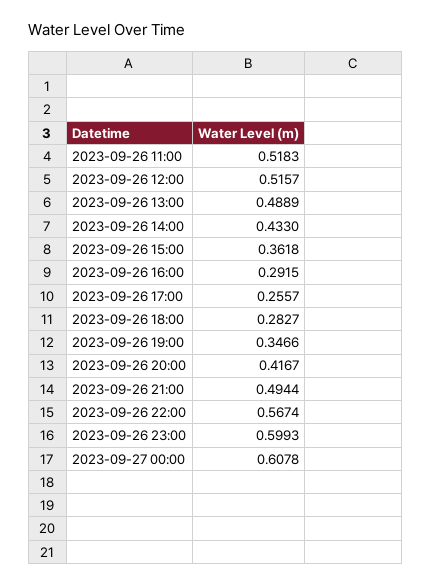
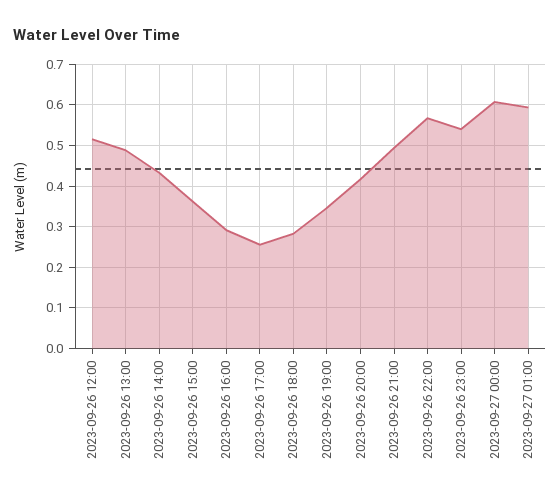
2023-09-26 11:00: 0.5183 -> none
2023-09-26 23:00: 0.5993 -> 0.54
2023-09-27 01:00: none -> 0.6

